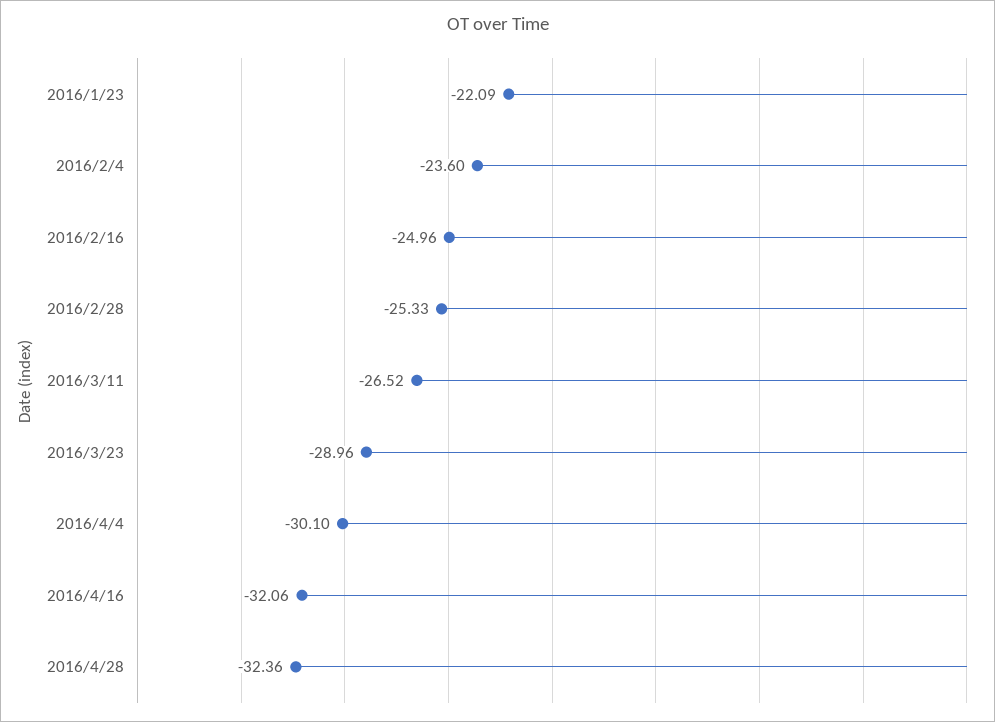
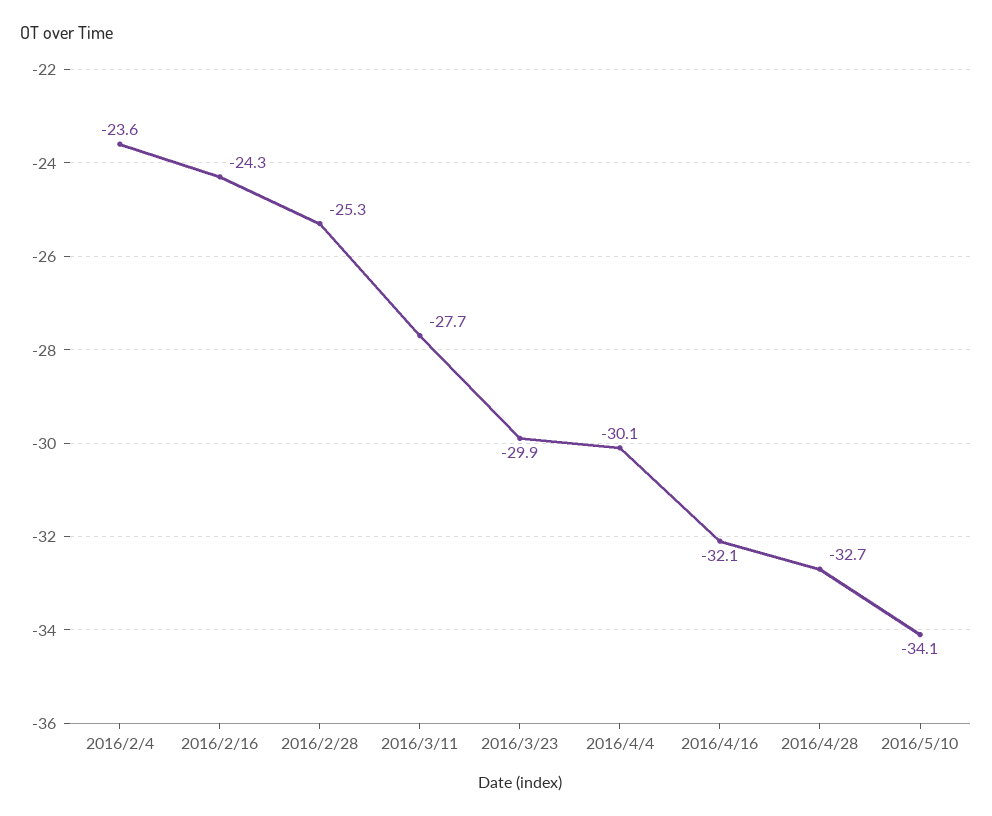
2016/1/23: -22.09 -> none
2016/2/16: -24.96 -> -24.3
2016/3/11: -26.52 -> -27.7
2016/3/23: -28.96 -> -29.9
2016/4/28: -32.36 -> -32.7
2016/5/10: none -> -34.1

